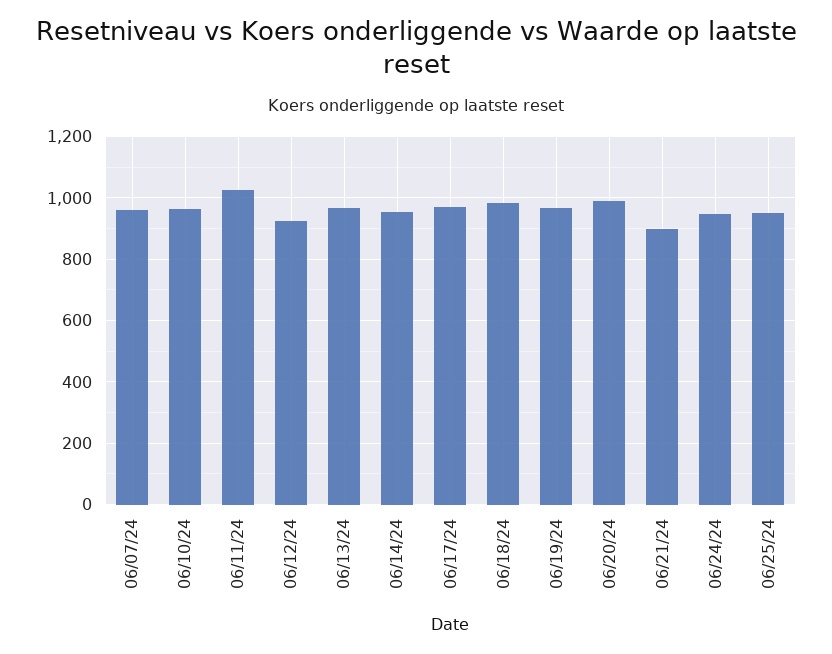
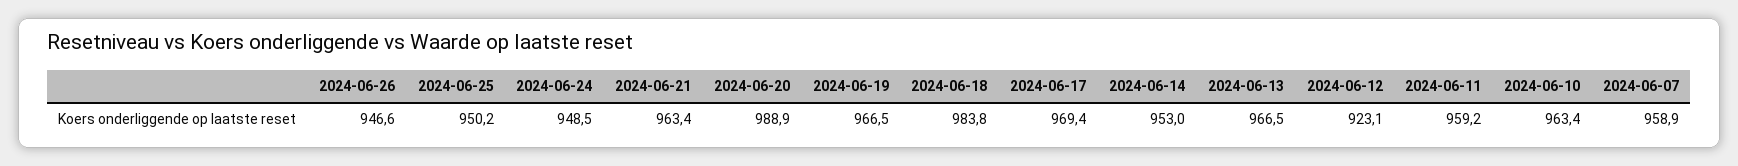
06/11/24: 1020 -> 959.2
06/21/24: 900 -> 963.4
2024-06-26: none -> 946.6

